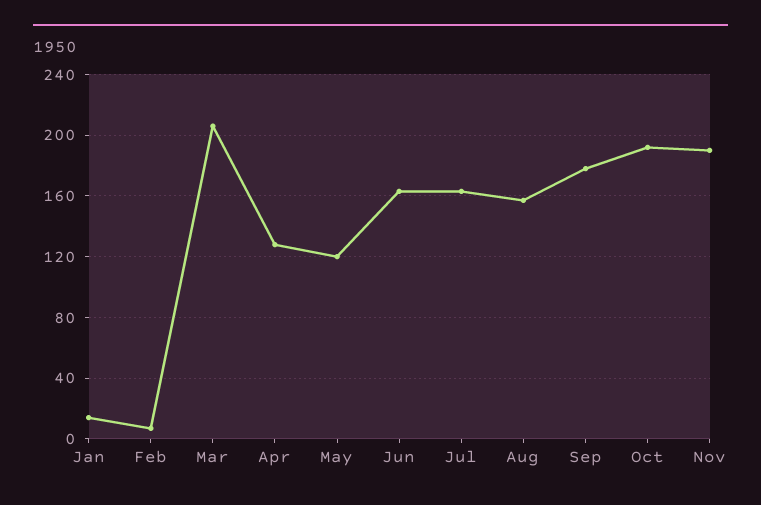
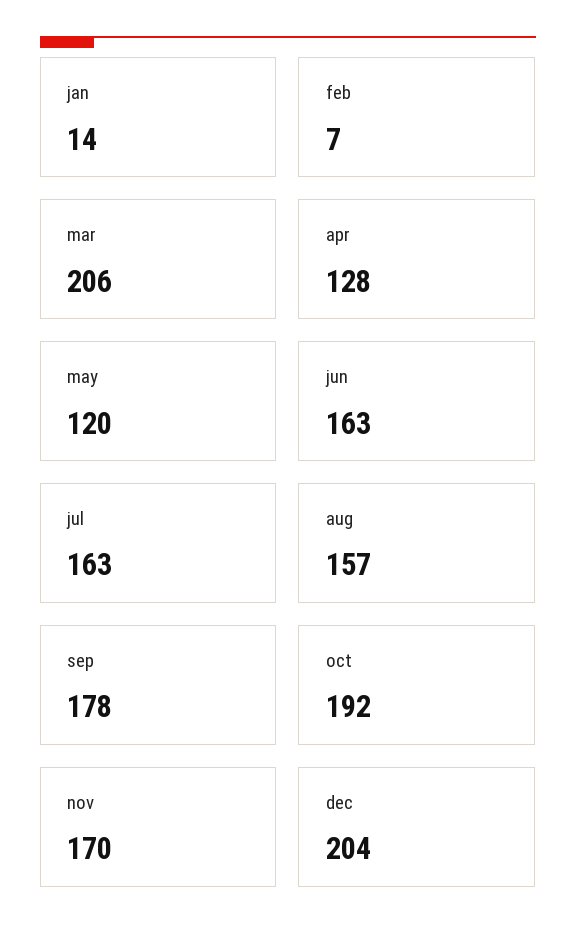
Nov: 190 -> 170
dec: none -> 204

